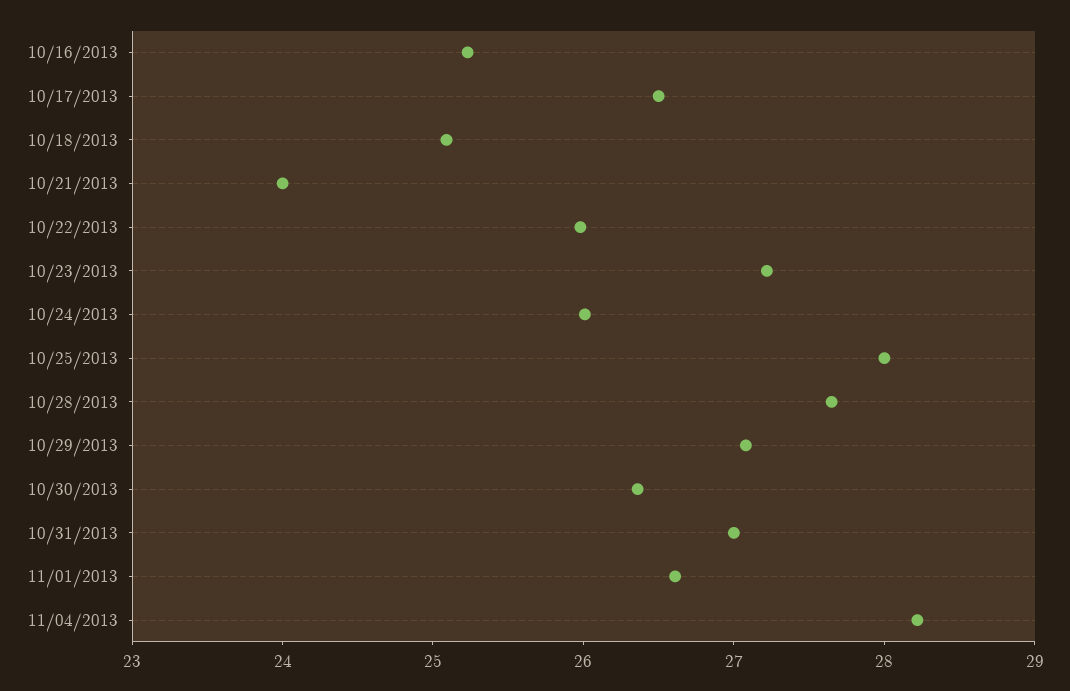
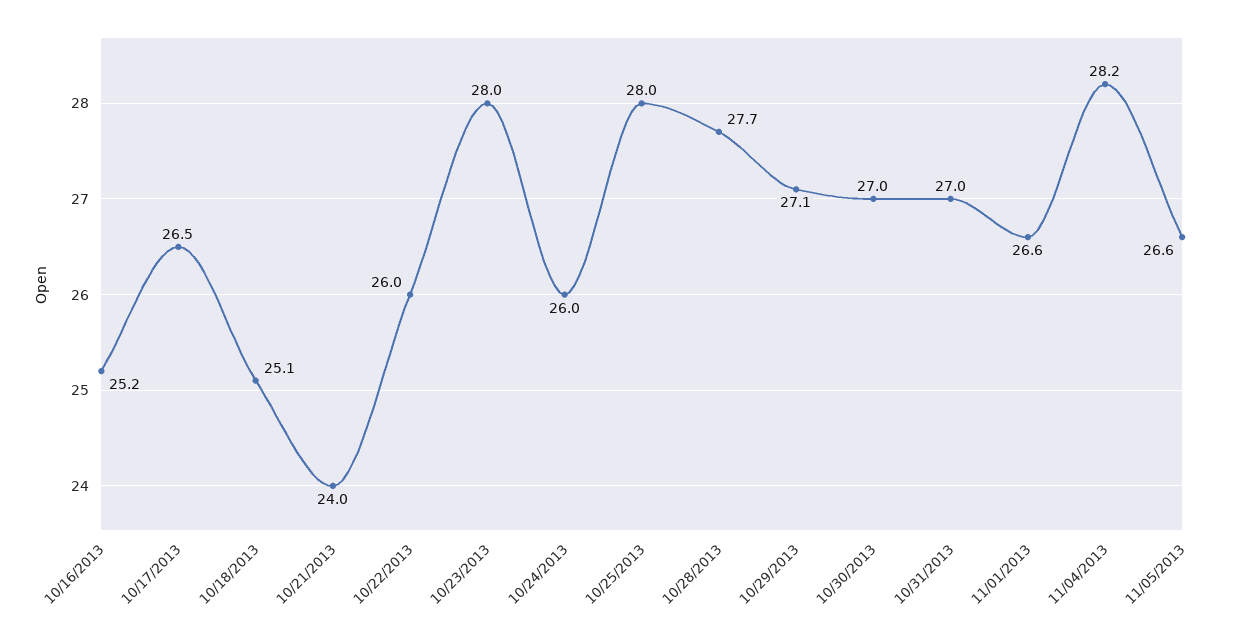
10/23/2013: 27.2 -> 28
10/30/2013: 26.4 -> 27
11/05/2013: none -> 26.6

